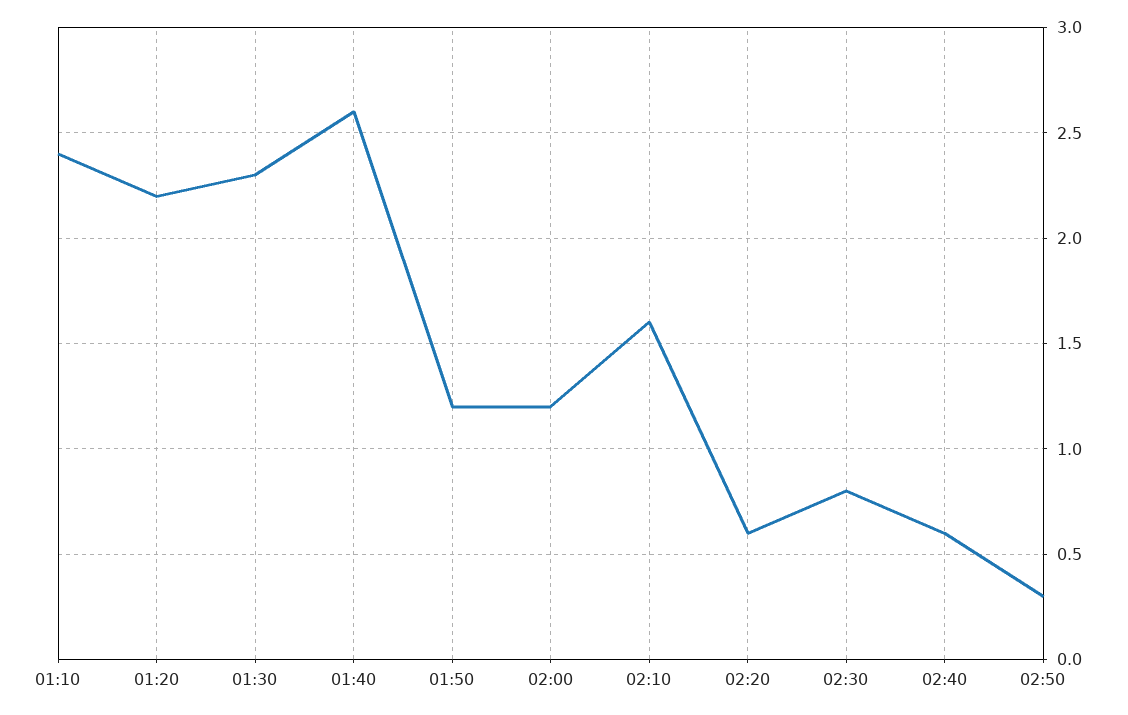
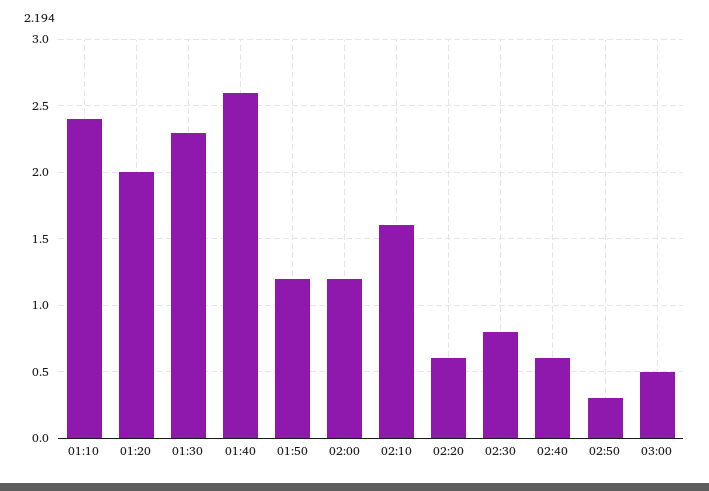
01:20: 2.2 -> 2
03:00: none -> 0.5

